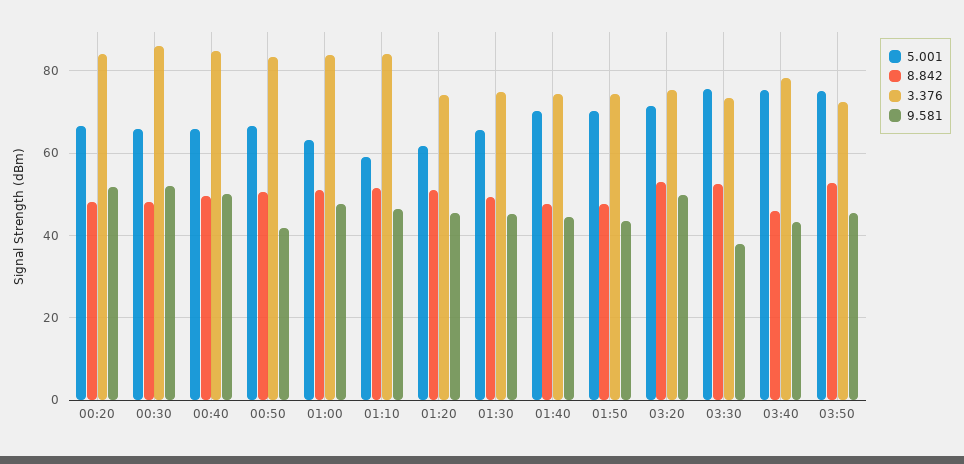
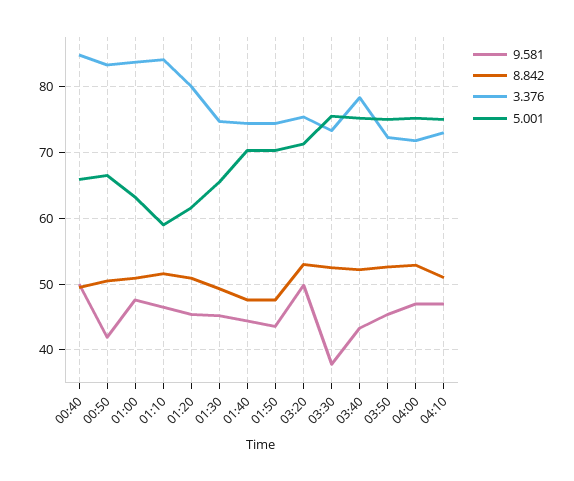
5.001, 00:20: 66 -> none
8.842, 00:20: 48 -> none
3.376, 00:20: 84 -> none
9.581, 00:20: 52 -> none
5.001, 00:30: 66 -> none
8.842, 00:30: 48 -> none
3.376, 00:30: 86 -> none
9.581, 00:30: 52 -> none
3.376, 01:20: 74 -> 80
8.842, 03:40: 46 -> 52
9.581, 04:00: none -> 47
8.842, 04:00: none -> 53
3.376, 04:00: none -> 72
5.001, 04:00: none -> 75
9.581, 04:10: none -> 47
8.842, 04:10: none -> 51
3.376, 04:10: none -> 73
5.001, 04:10: none -> 75

